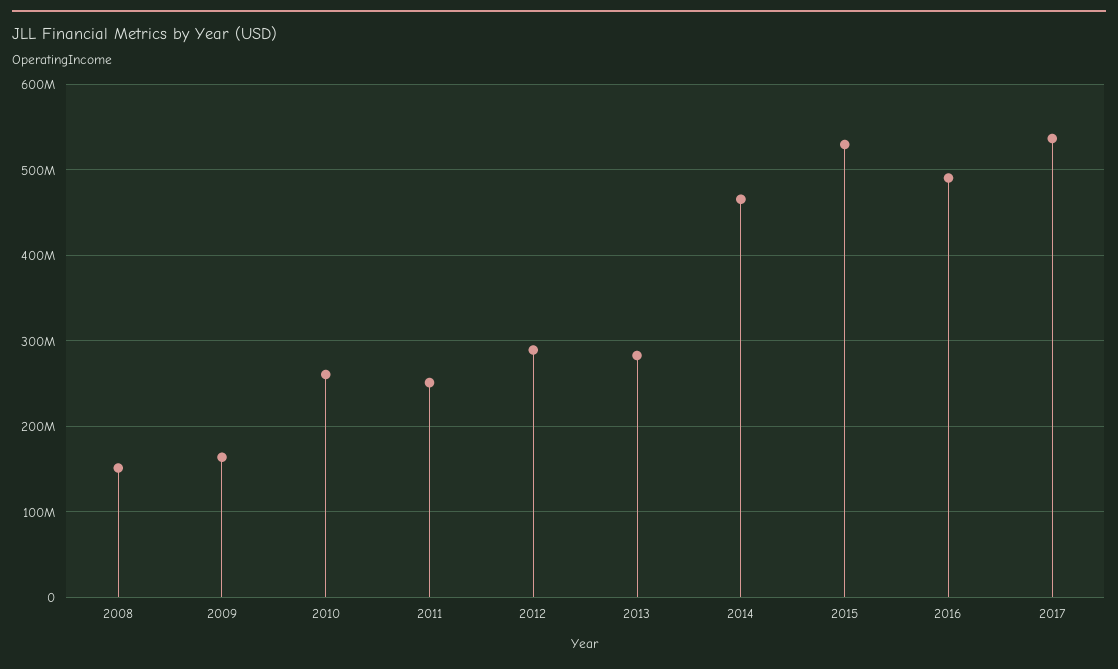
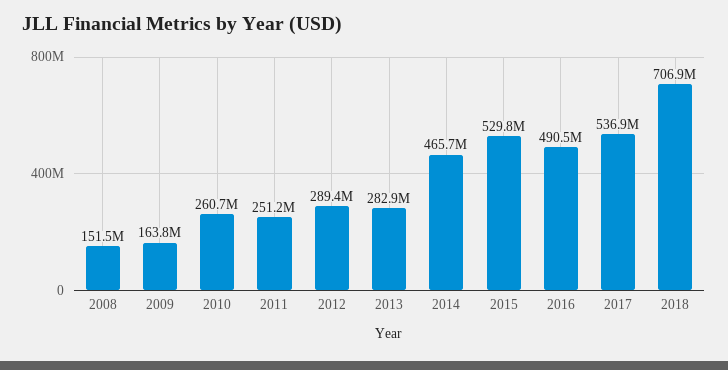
2018: none -> 706900000

